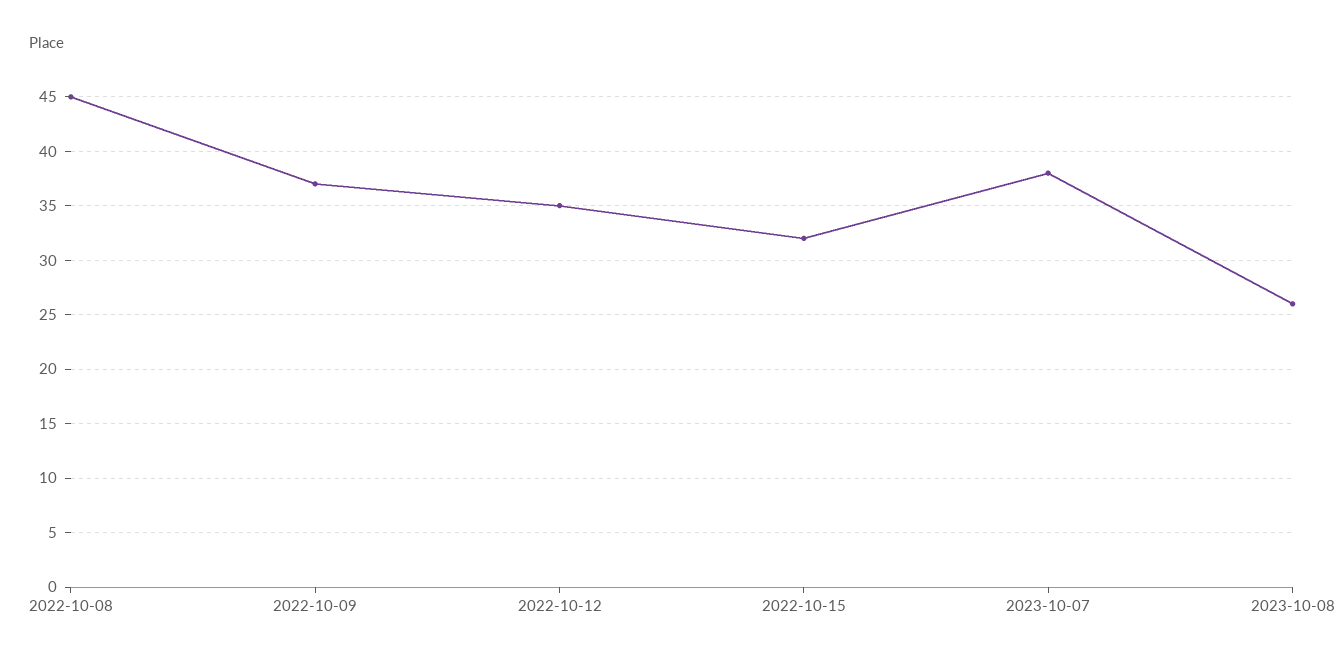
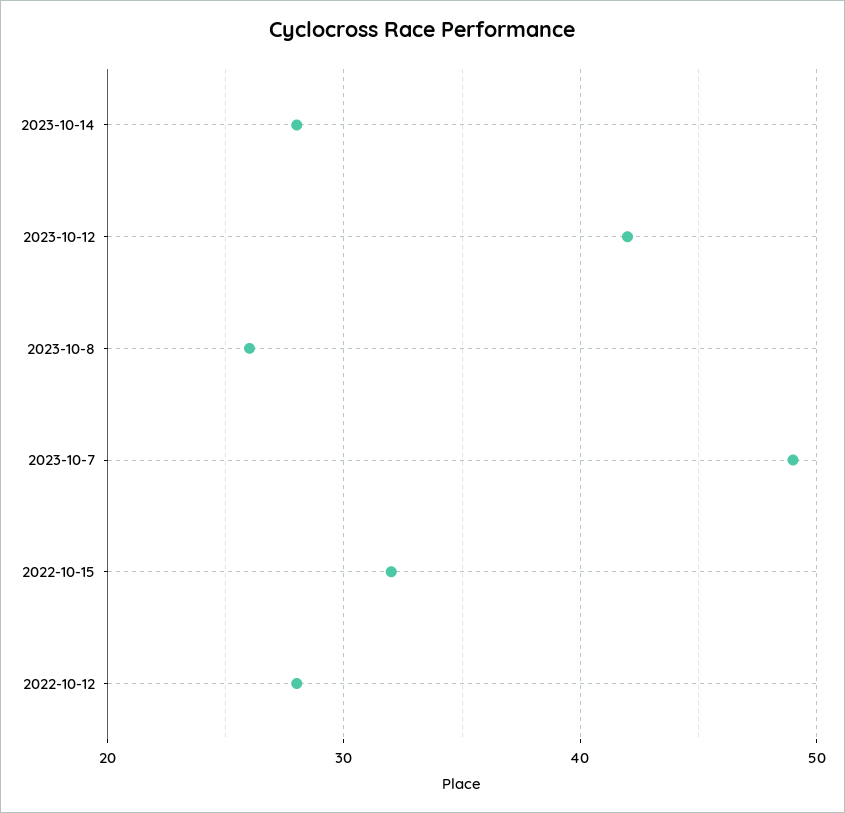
2022-10-08: 45 -> none
2022-10-09: 37 -> none
2022-10-12: 35 -> 28
2023-10-07: 38 -> 49
2023-10-14: none -> 28
2023-10-12: none -> 42

